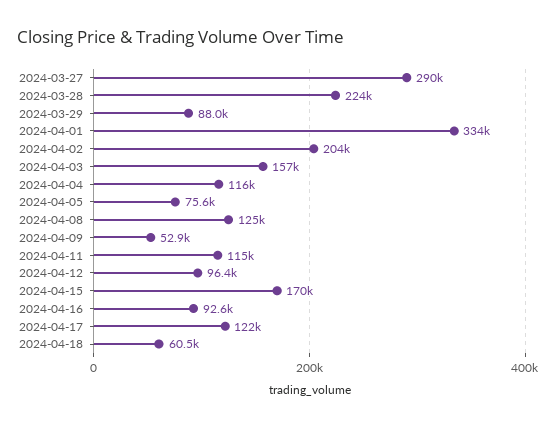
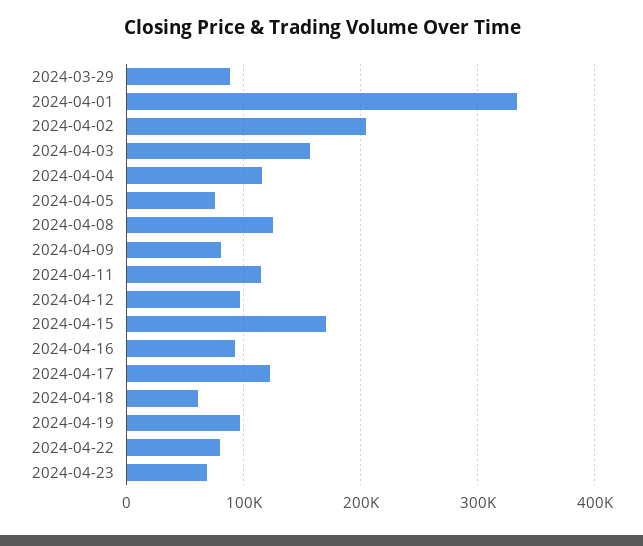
2024-03-27: 290000 -> none
2024-03-28: 224000 -> none
2024-04-09: 52900 -> 80000
2024-04-19: none -> 100000
2024-04-22: none -> 80000
2024-04-23: none -> 70000

